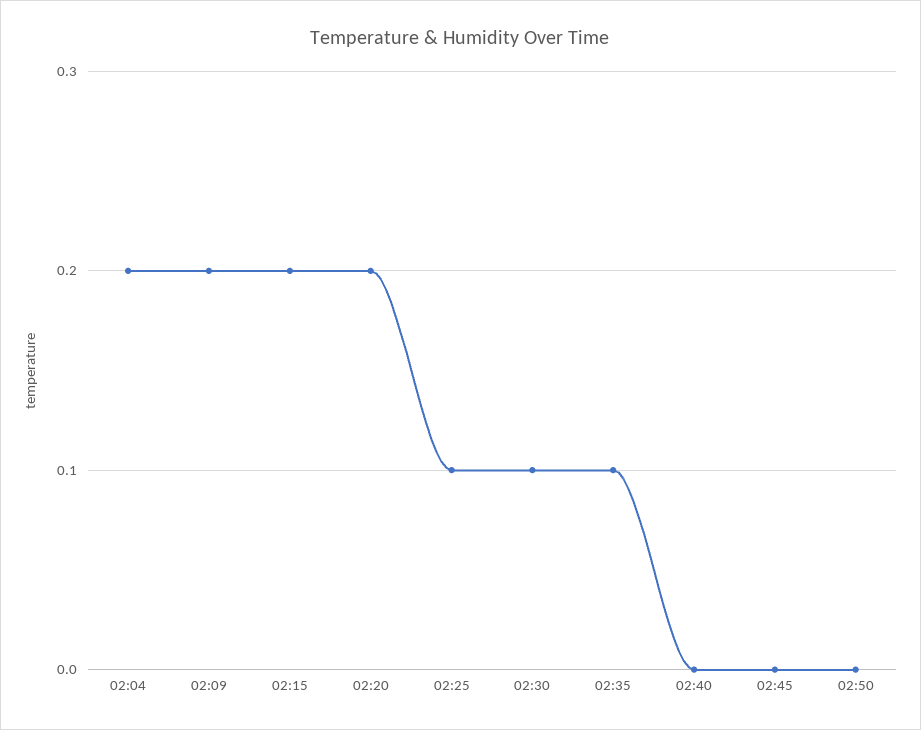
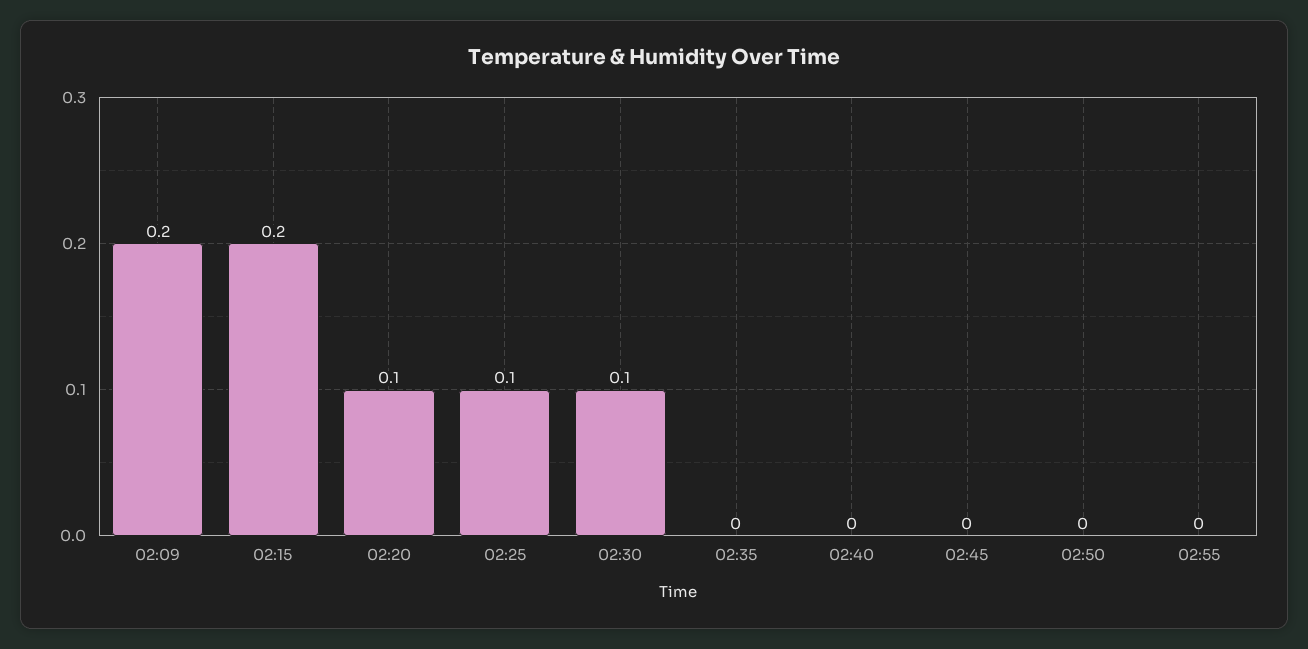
02:04: 0.2 -> none
02:20: 0.2 -> 0.1
02:35: 0.1 -> 0
02:55: none -> 0

